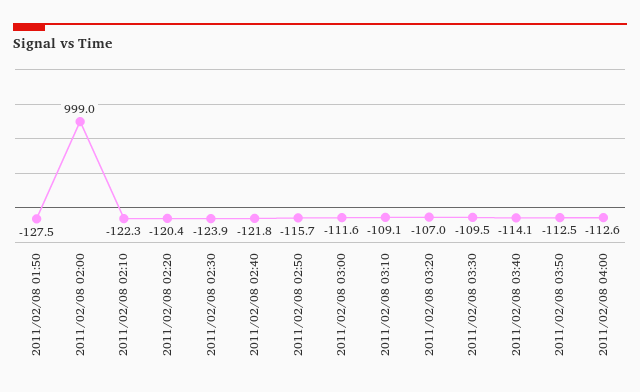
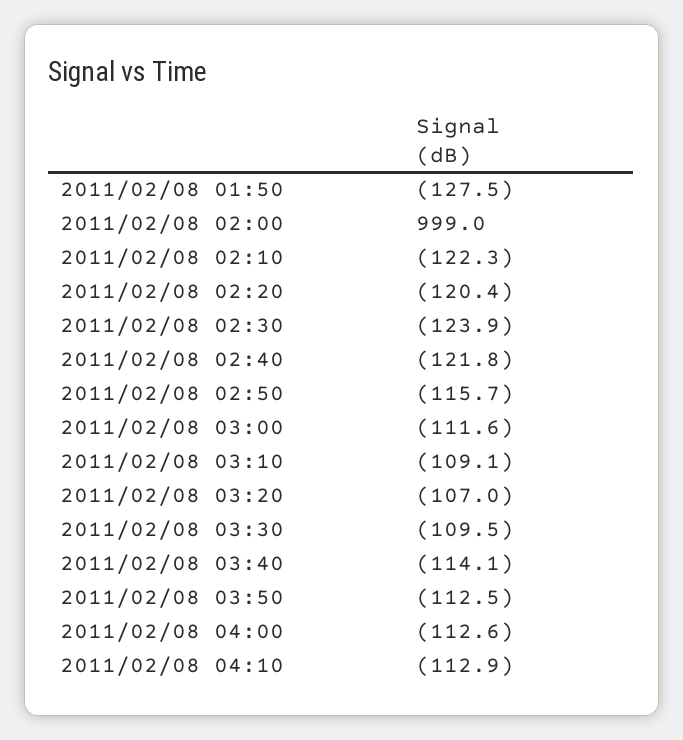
2011/02/08 04:10: none -> -112.9

